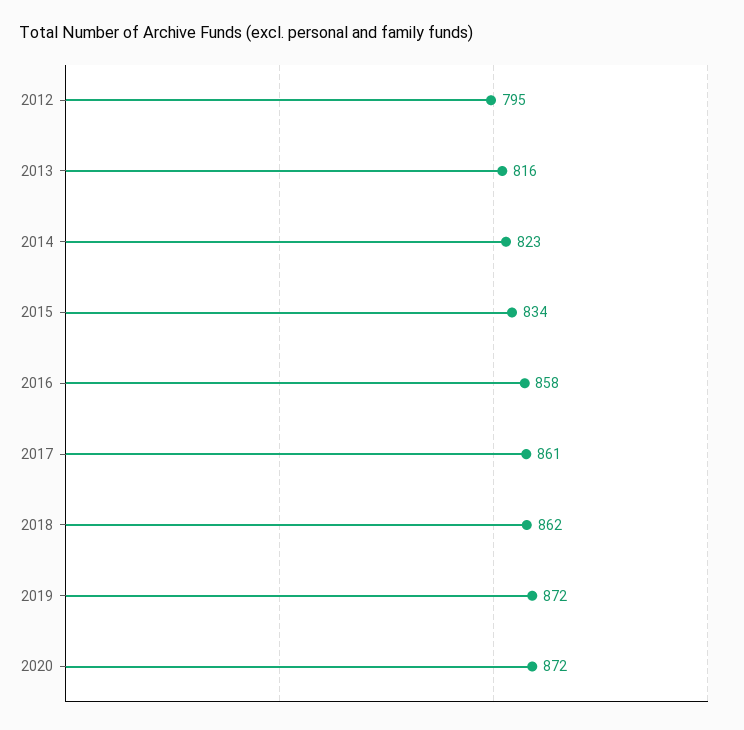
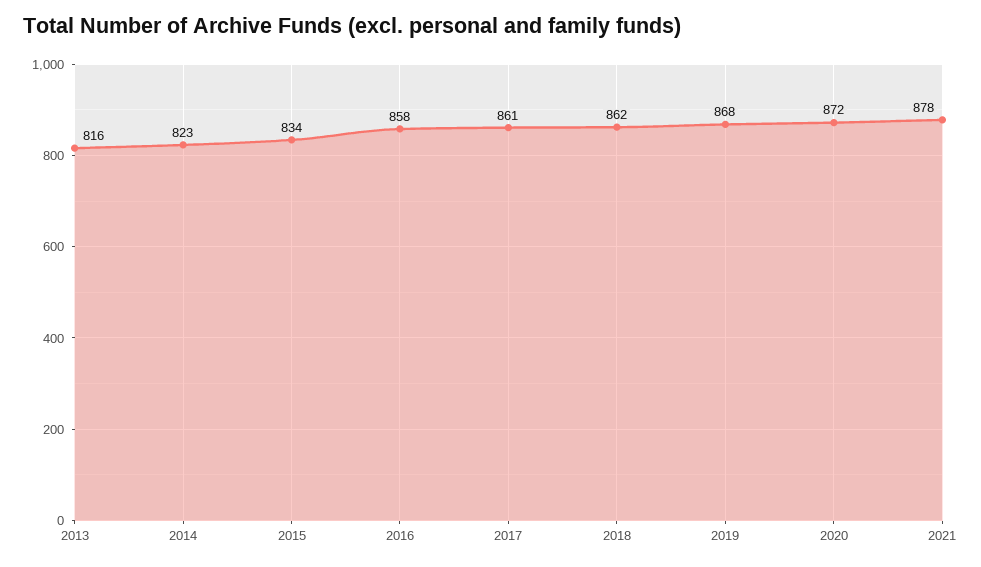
2012: 795 -> none
2019: 872 -> 868
2021: none -> 878

